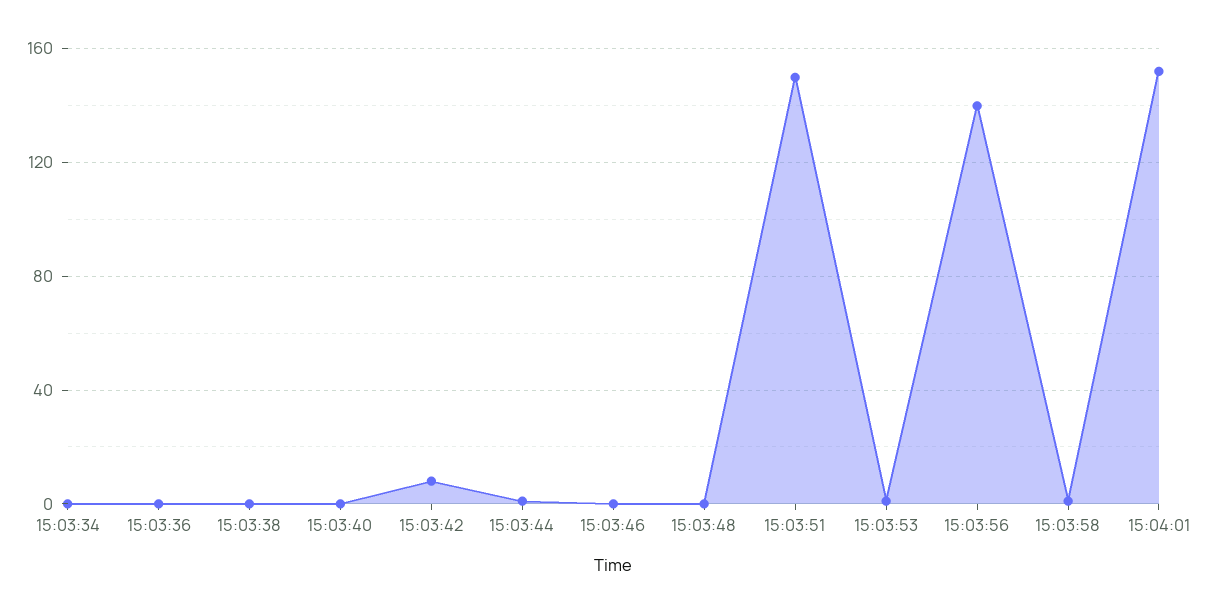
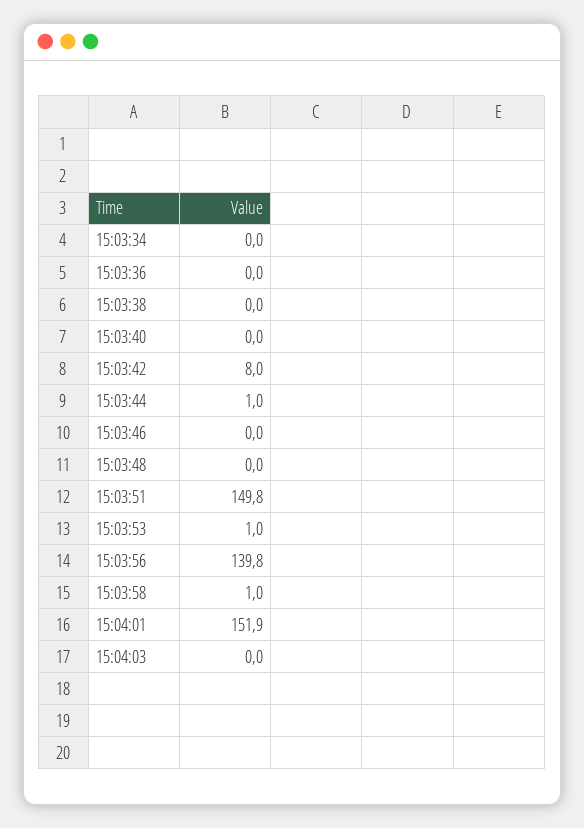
15:04:03: none -> 0

